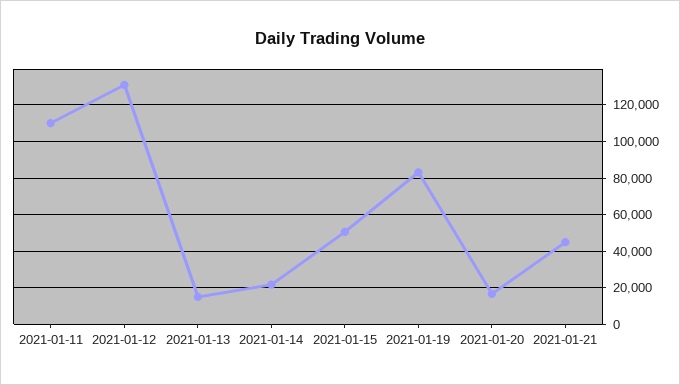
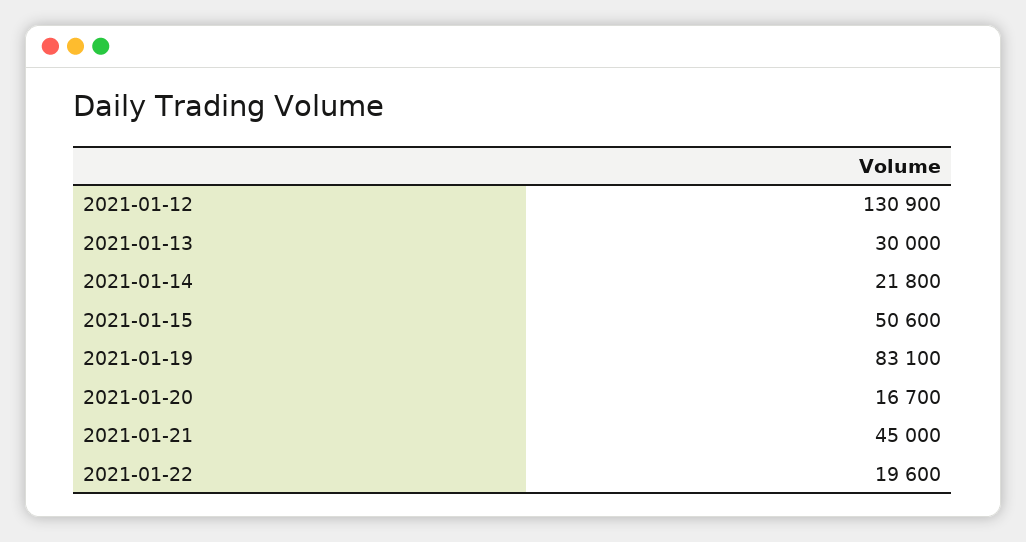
2021-01-11: 110000 -> none
2021-01-13: 15000 -> 30000
2021-01-22: none -> 19600

